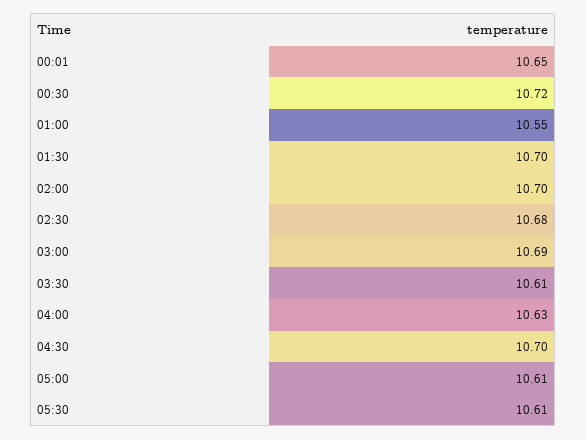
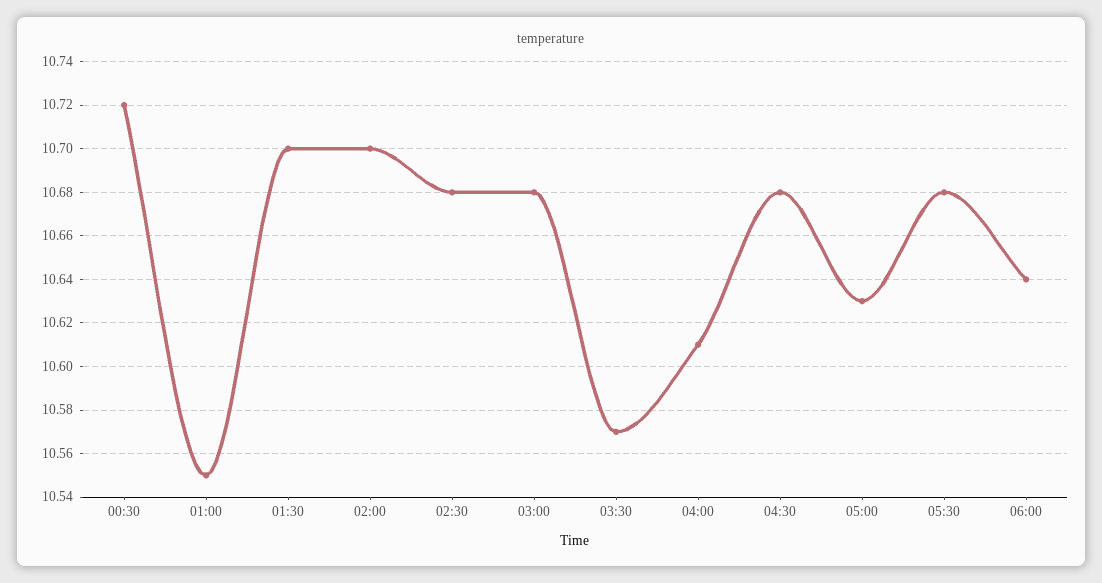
00:01: 10.65 -> none
03:00: 10.69 -> 10.68
03:30: 10.61 -> 10.57
04:00: 10.63 -> 10.61
04:30: 10.7 -> 10.68
05:00: 10.61 -> 10.63
05:30: 10.61 -> 10.68
06:00: none -> 10.64

